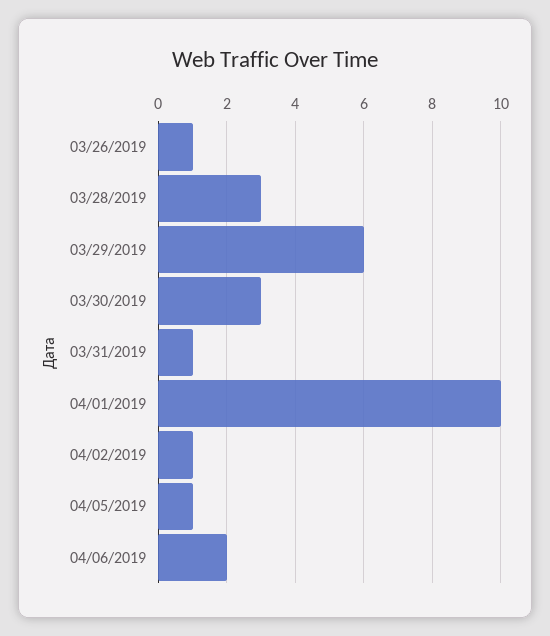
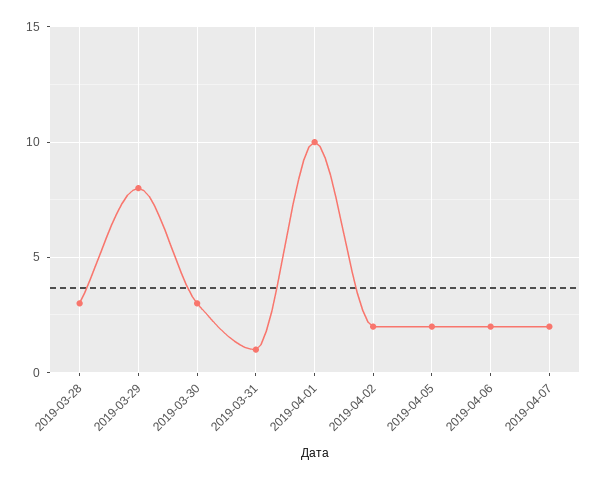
03/26/2019: 1 -> none
03/29/2019: 6 -> 8
04/02/2019: 1 -> 2
04/05/2019: 1 -> 2
2019-04-07: none -> 2

